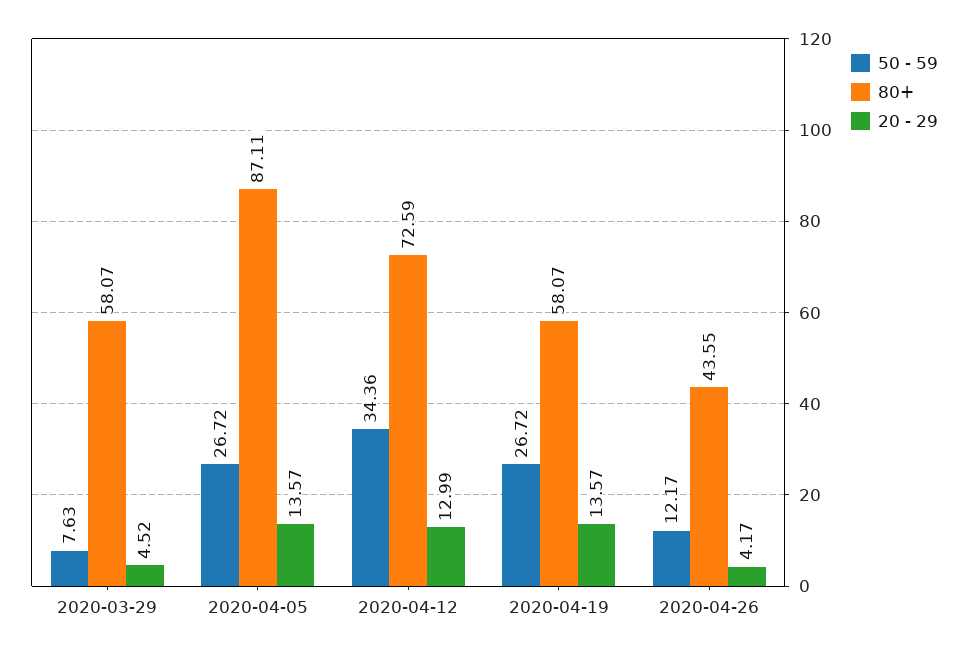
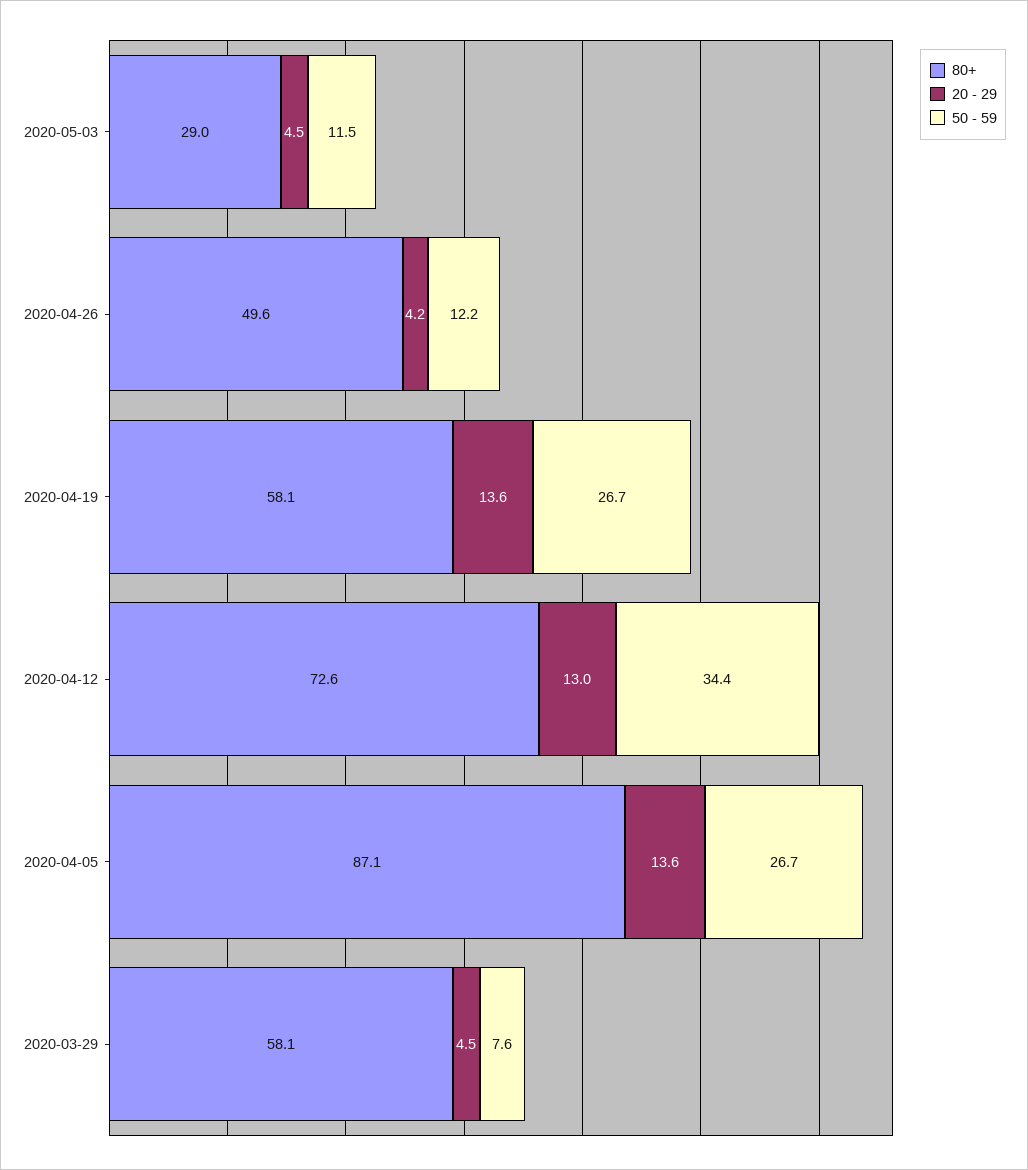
80+, 2020-04-26: 43.55 -> 49.6
80+, 2020-05-03: none -> 29
20 - 29, 2020-05-03: none -> 4.5
50 - 59, 2020-05-03: none -> 11.5

